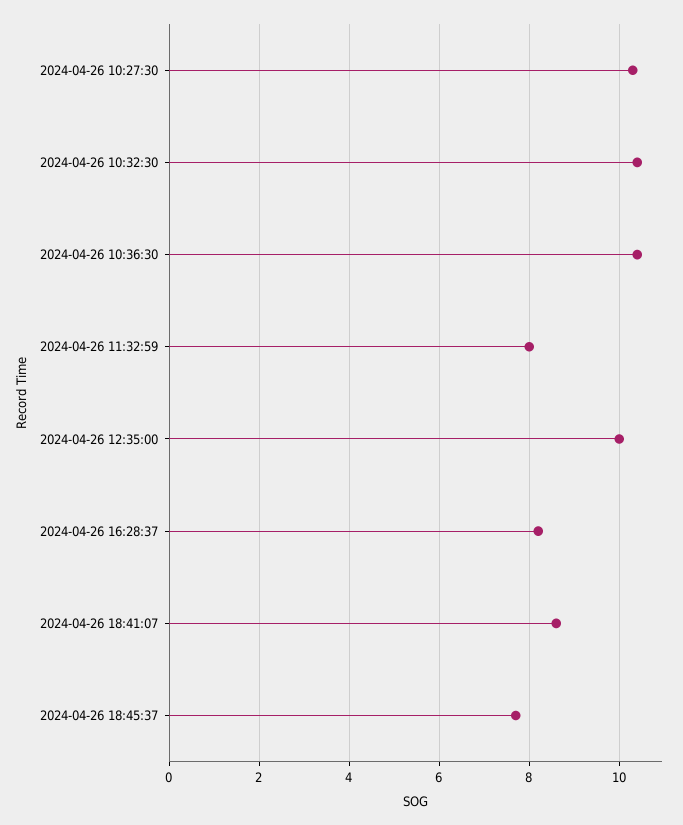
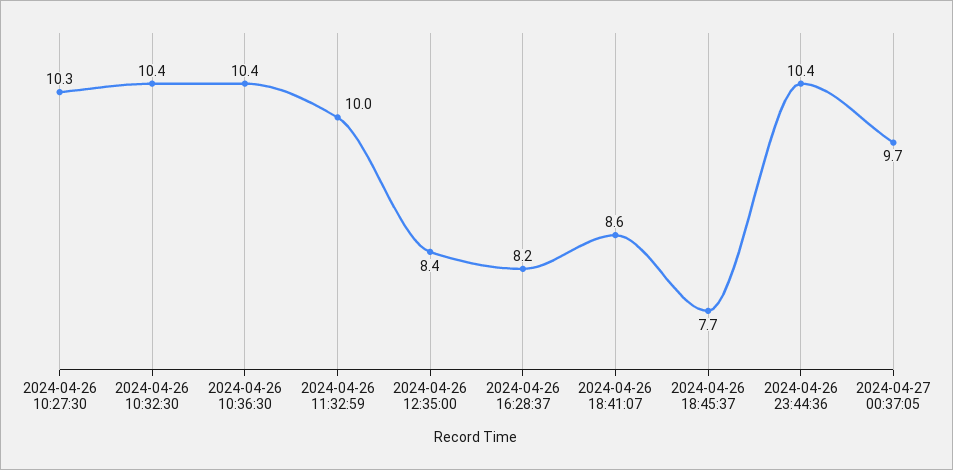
2024-04-26 11:32:59: 8 -> 10
2024-04-26 12:35:00: 10 -> 8.4
2024-04-26 23:44:36: none -> 10.4
2024-04-27 00:37:05: none -> 9.7

